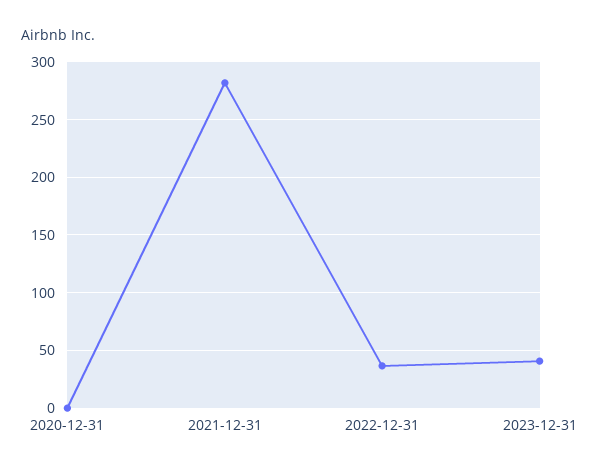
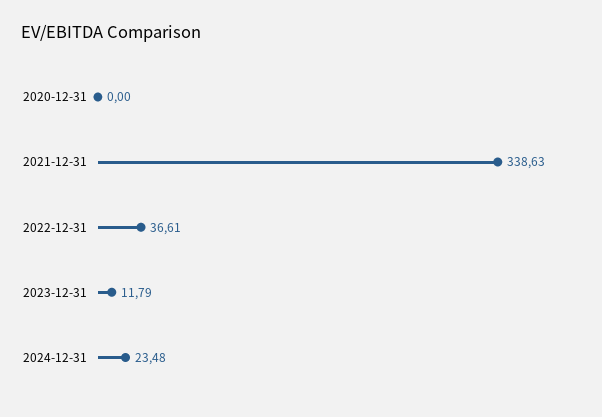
2021-12-31: 280 -> 338.63
2023-12-31: 40 -> 11.79
2024-12-31: none -> 23.48

